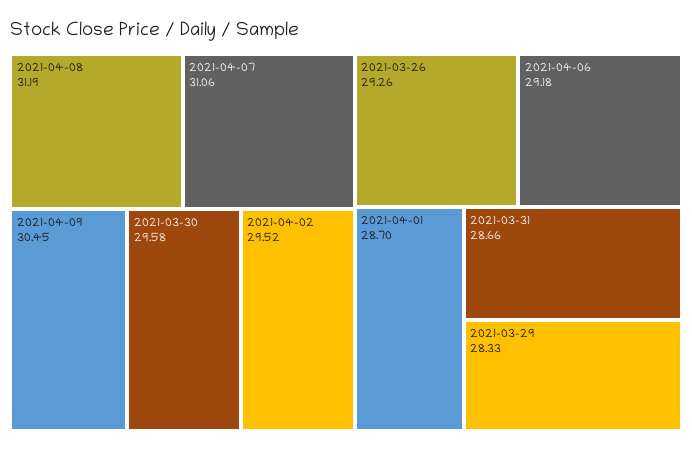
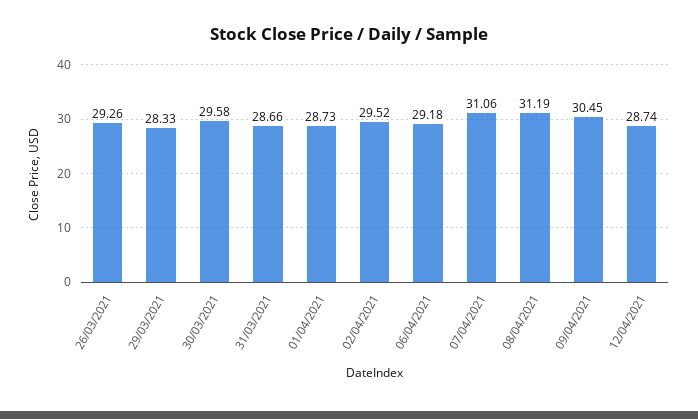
2021-04-01: 28.7 -> 28.73
12/04/2021: none -> 28.74

